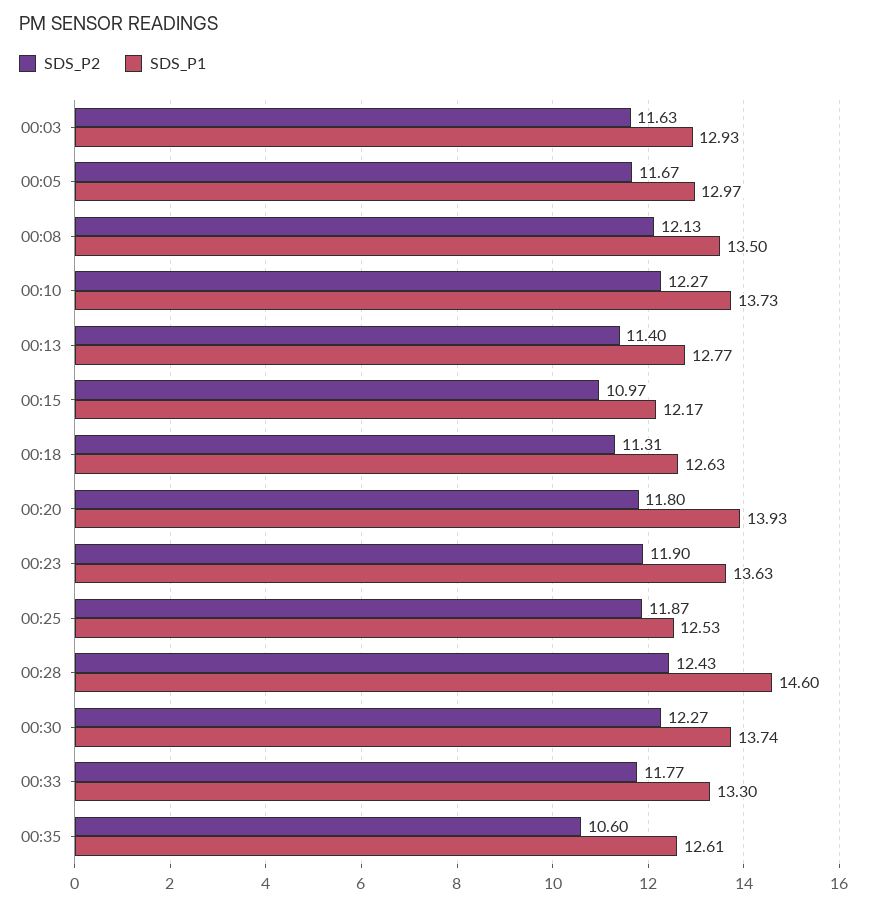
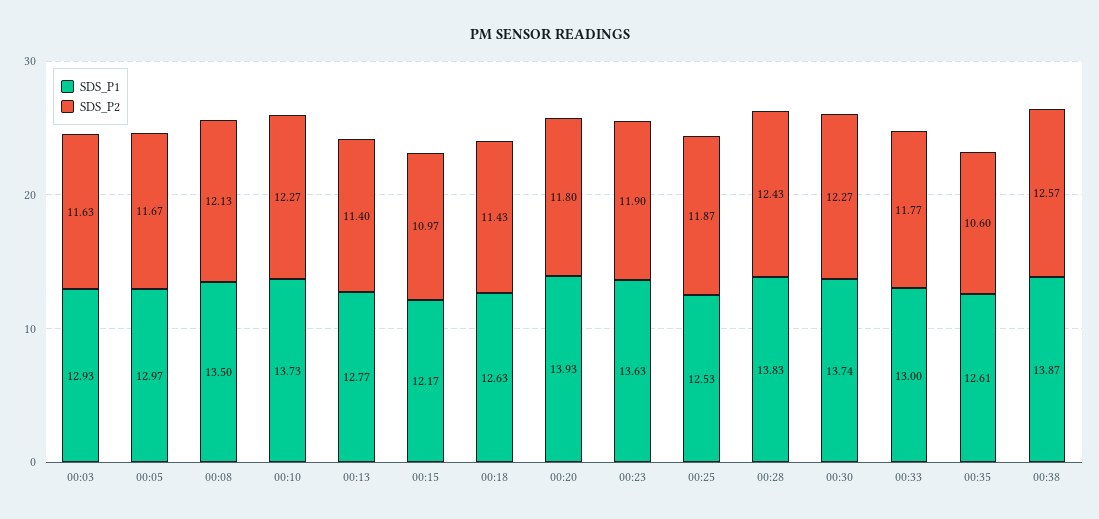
SDS_P2, 00:18: 11.31 -> 11.43
SDS_P1, 00:28: 14.6 -> 13.83
SDS_P1, 00:33: 13.3 -> 13
SDS_P1, 00:38: none -> 13.87
SDS_P2, 00:38: none -> 12.57

